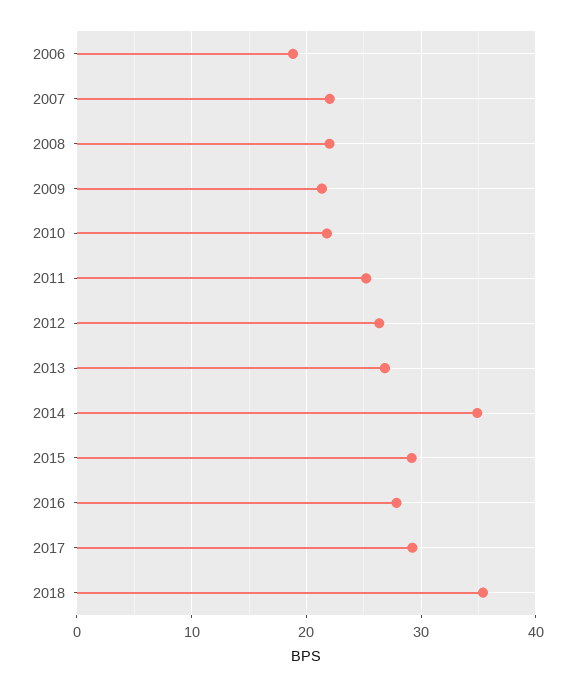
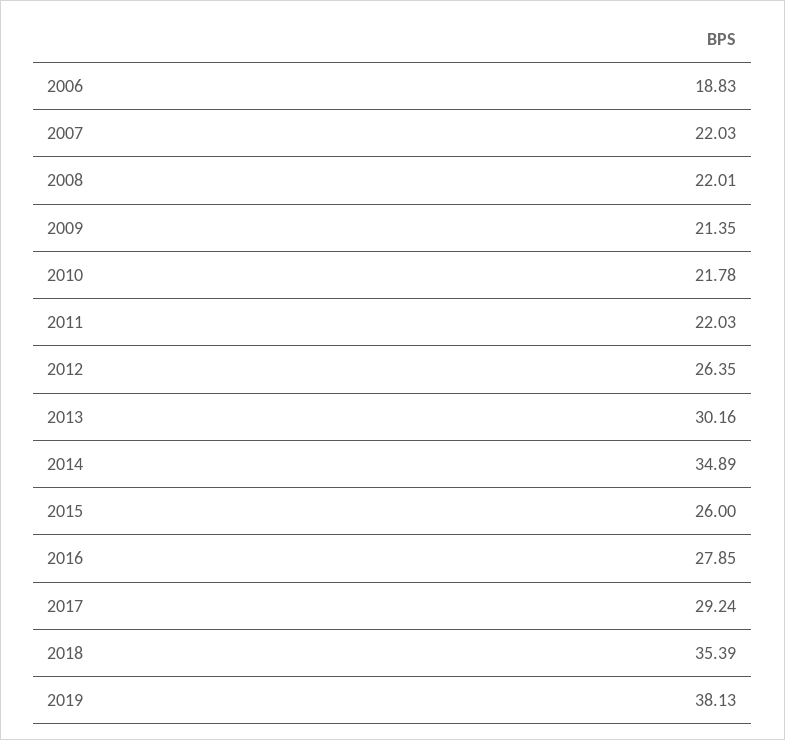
2011: 25 -> 22.03
2013: 27 -> 30.16
2015: 29 -> 26
2019: none -> 38.13

